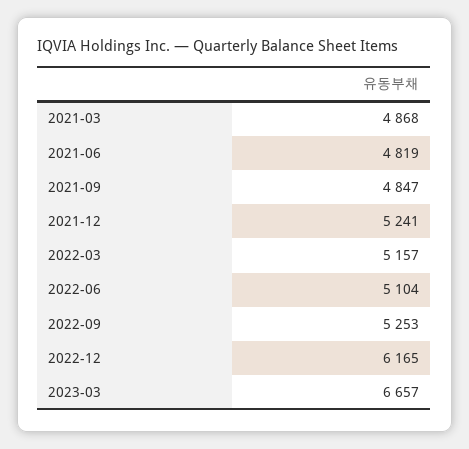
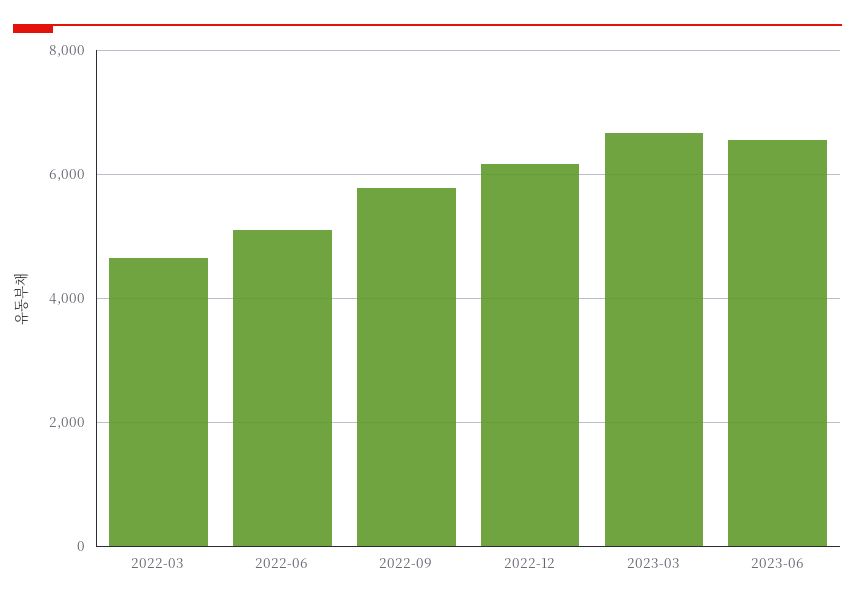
2021-03: 4868 -> none
2021-06: 4819 -> none
2021-09: 4847 -> none
2021-12: 5241 -> none
2022-03: 5157 -> 4600
2022-09: 5253 -> 5800
2023-06: none -> 6600

